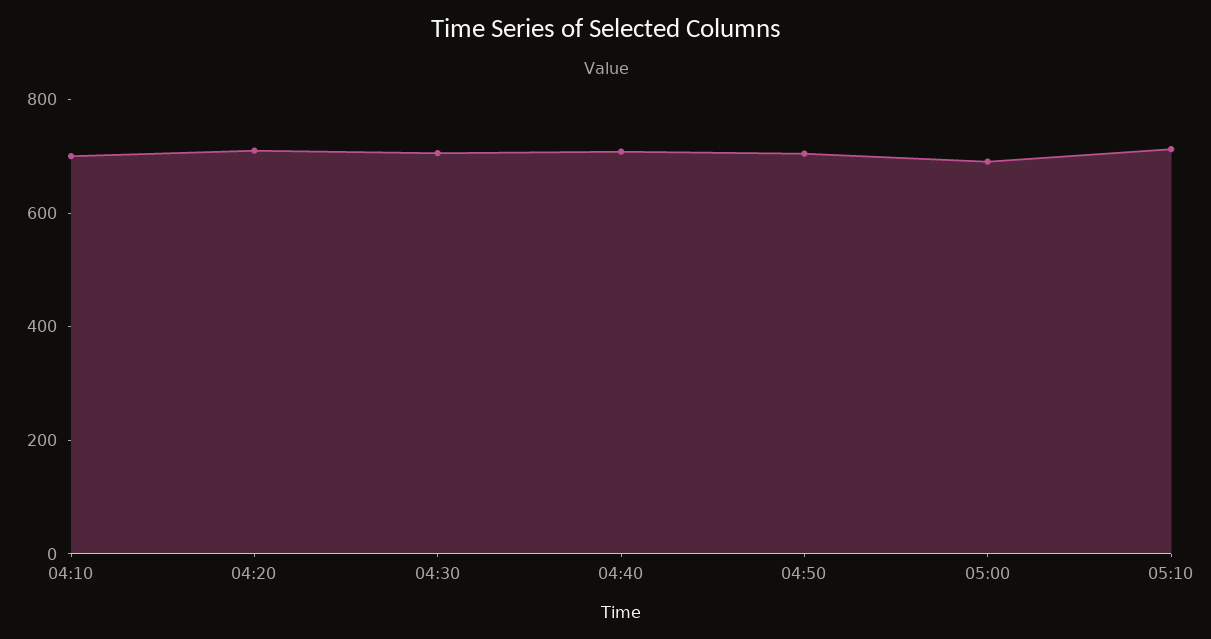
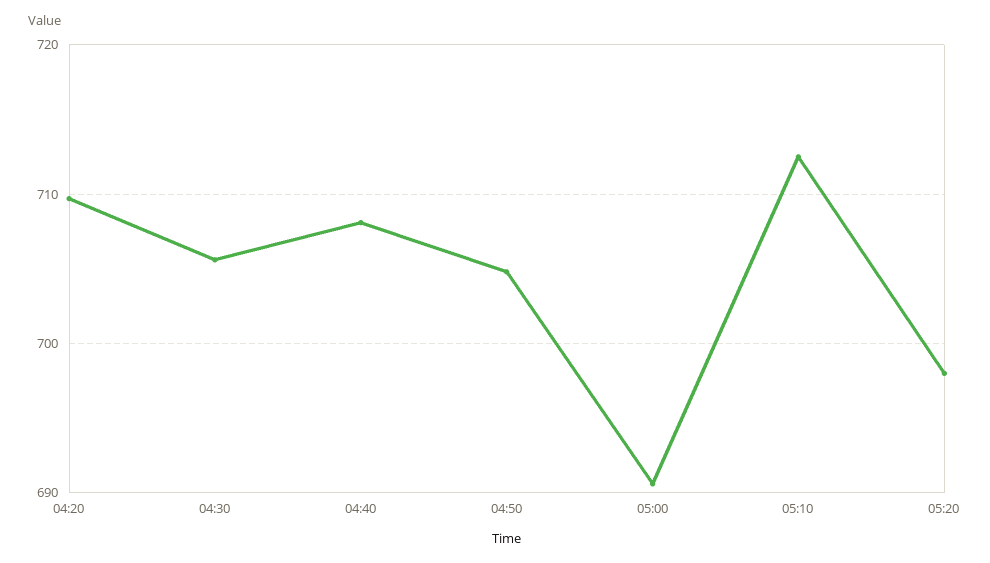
04:10: 700 -> none
05:20: none -> 698

